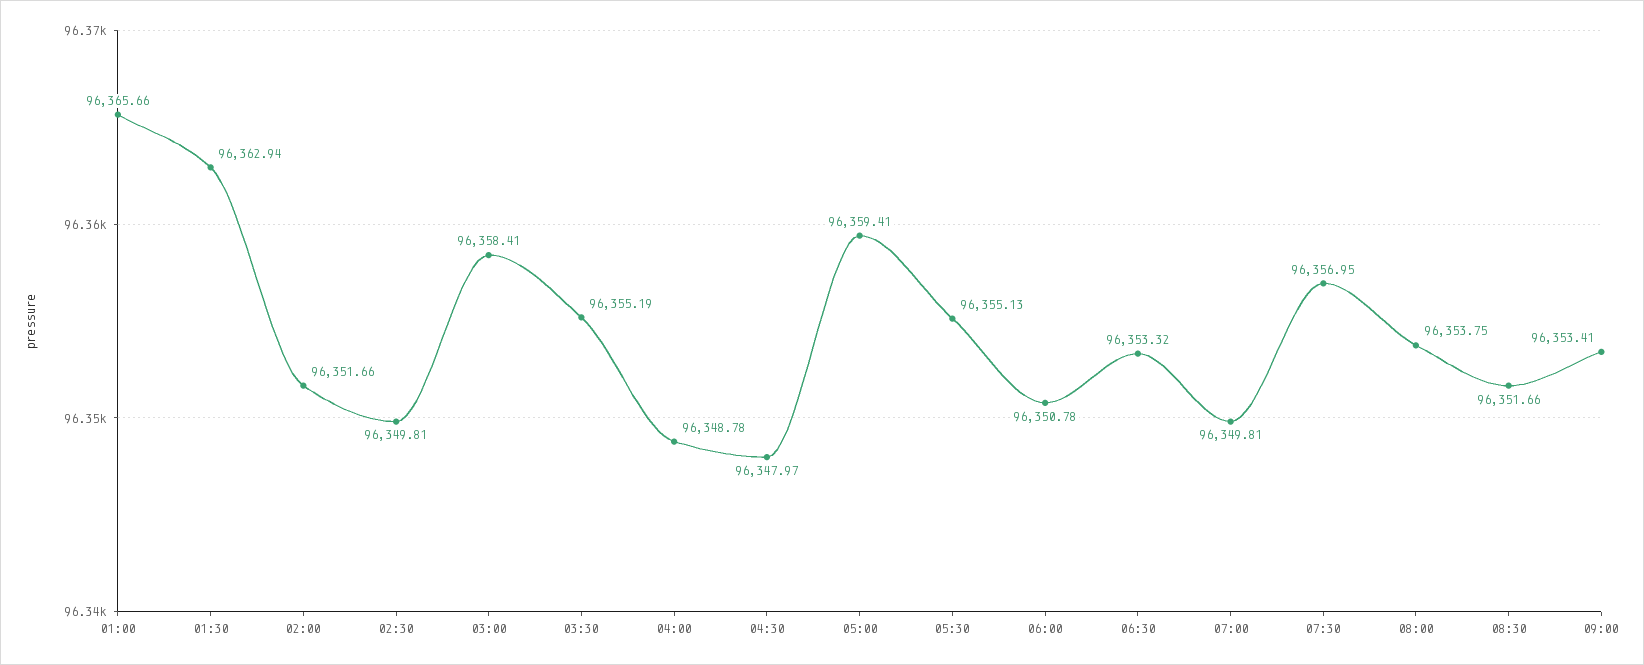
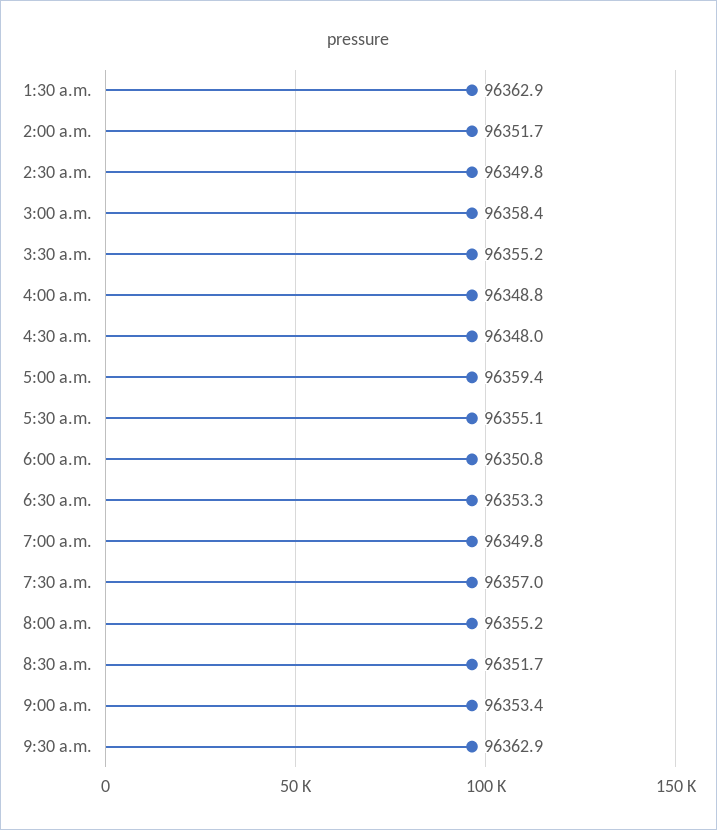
01:00: 96365.66 -> none
08:00: 96353.75 -> 96355.2
9:30 a.m.: none -> 96362.9

